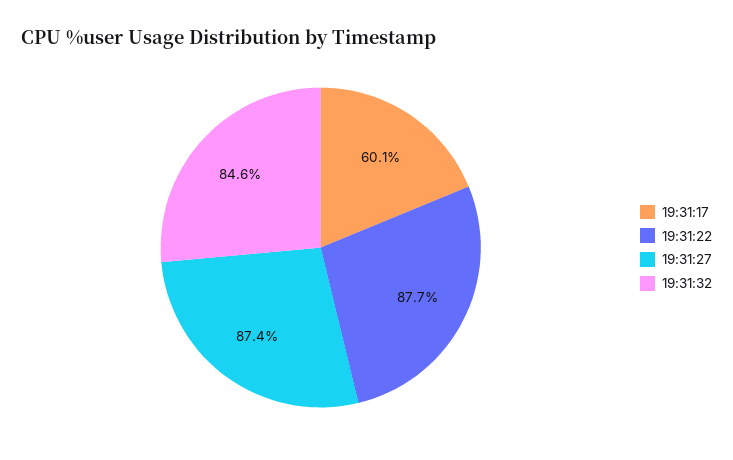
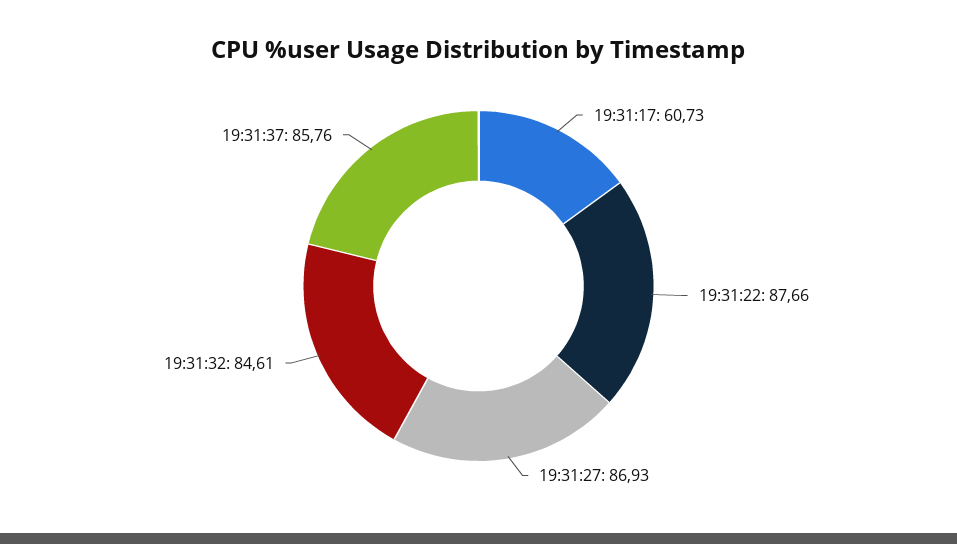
19:31:17: 60.1 -> 60.73
19:31:27: 87.4 -> 86.93
19:31:37: none -> 85.76

